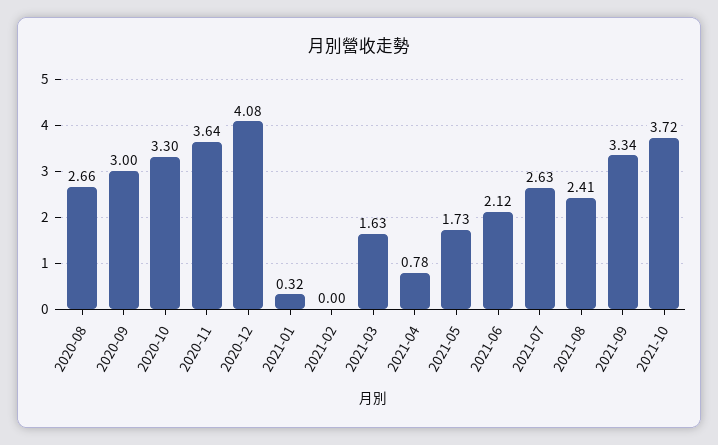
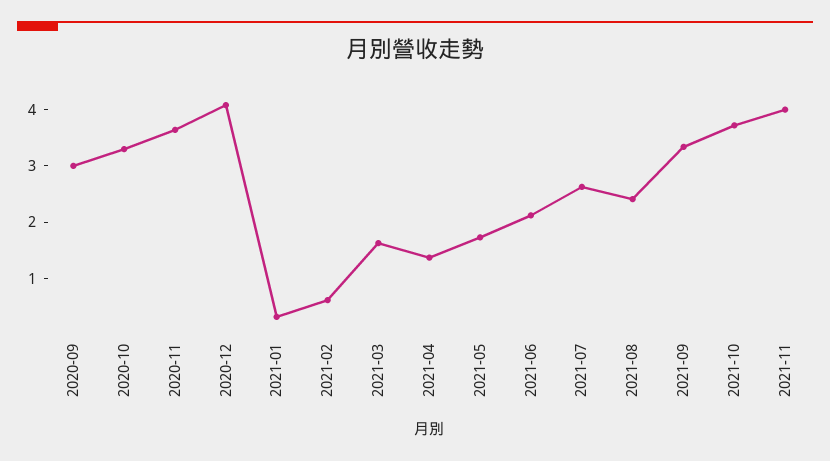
2020-08: 2.66 -> none
2021-02: 0 -> 0.6
2021-04: 0.78 -> 1.4
2021-11: none -> 4

